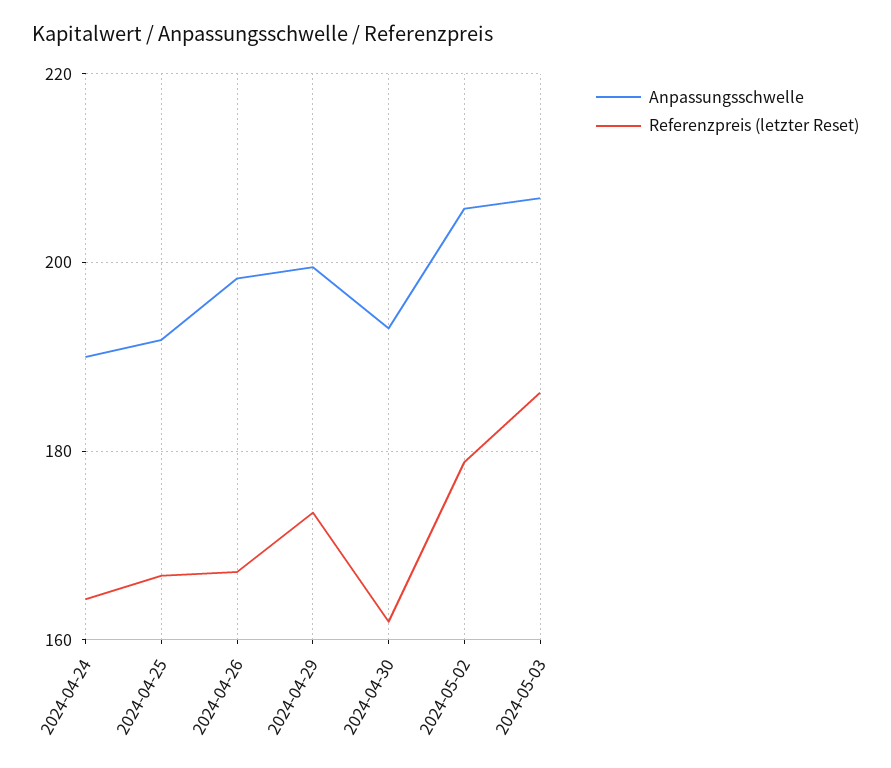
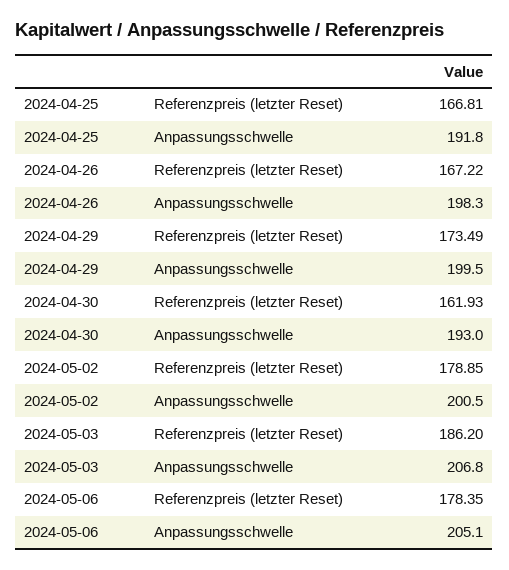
Anpassungsschwelle, 2024-04-24: 190 -> none
Referenzpreis (letzter Reset), 2024-04-24: 164 -> none
Anpassungsschwelle, 2024-05-02: 206 -> 200.5
Referenzpreis (letzter Reset), 2024-05-06: none -> 178.35
Anpassungsschwelle, 2024-05-06: none -> 205.1

